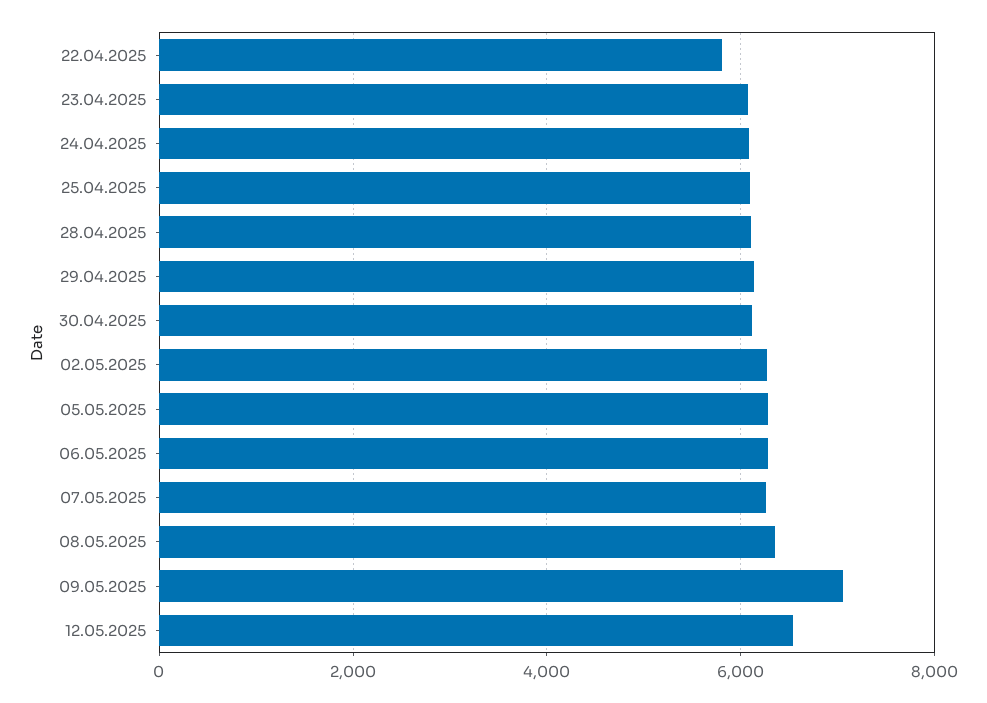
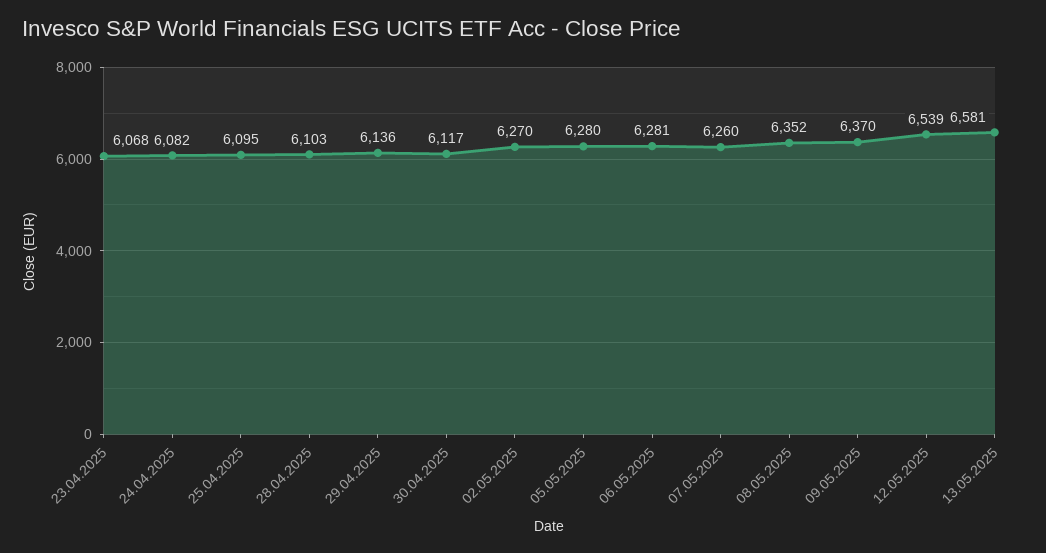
22.04.2025: 5800 -> none
09.05.2025: 7000 -> 6370
13.05.2025: none -> 6581

